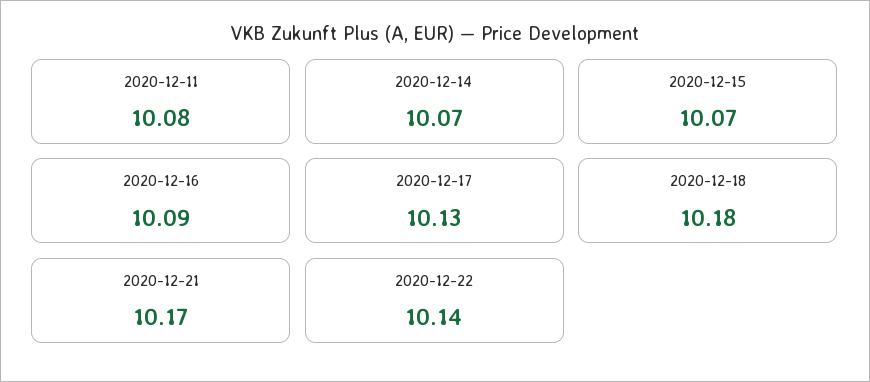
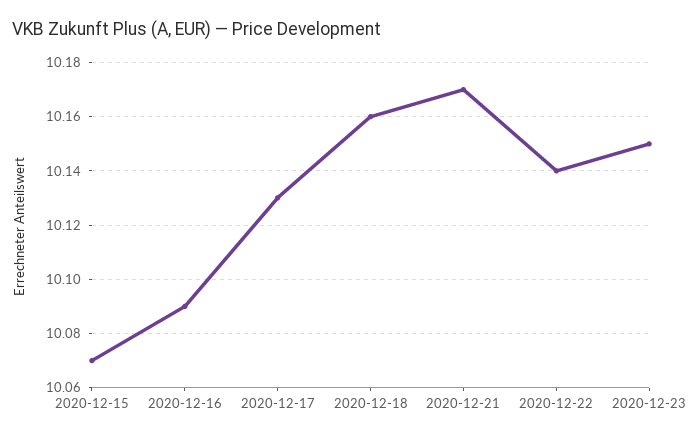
2020-12-11: 10.08 -> none
2020-12-14: 10.07 -> none
2020-12-18: 10.18 -> 10.16
2020-12-23: none -> 10.15

